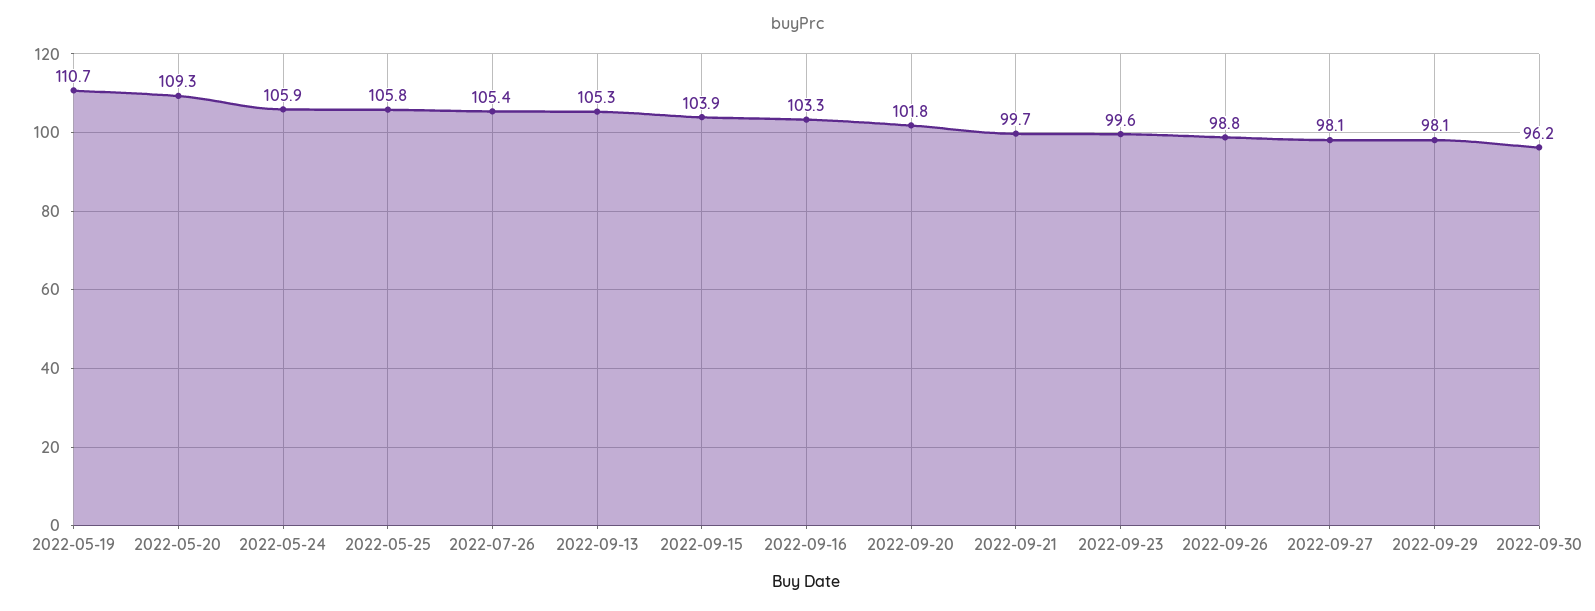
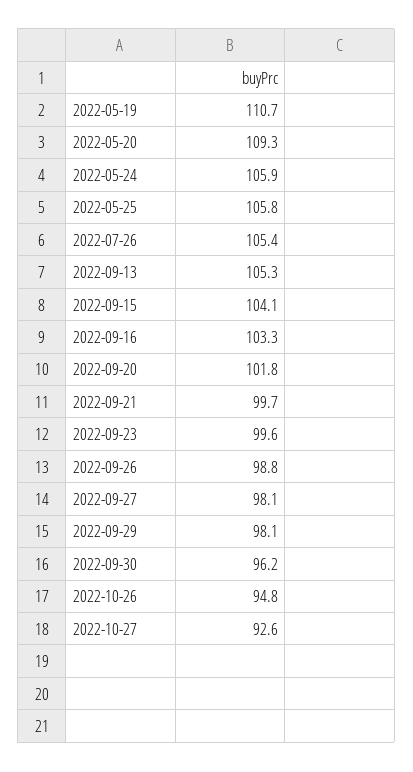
2022-09-15: 103.9 -> 104.1
2022-10-26: none -> 94.8
2022-10-27: none -> 92.6

